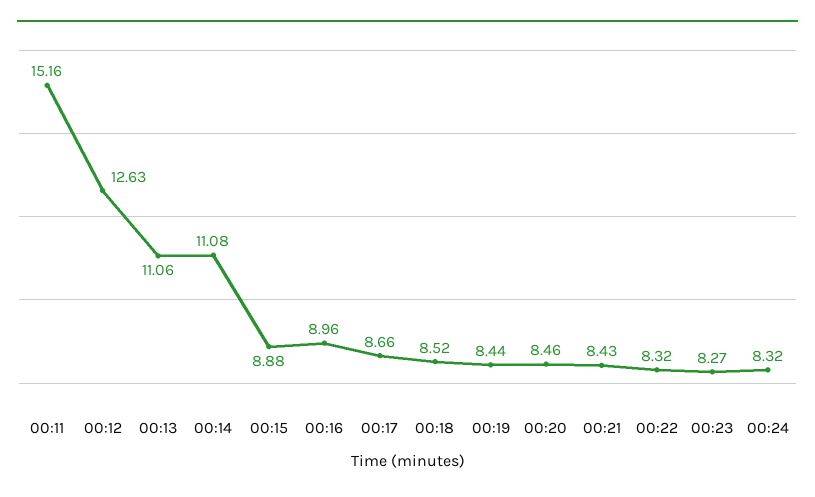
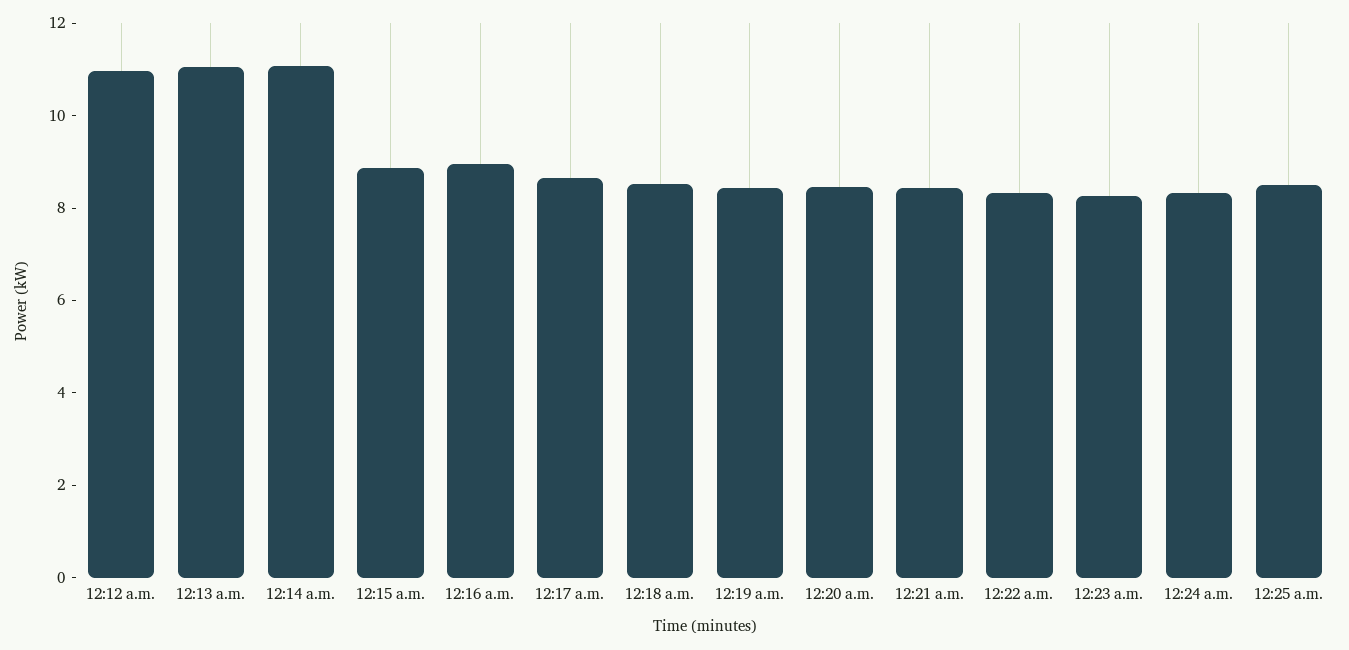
00:11: 15.16 -> none
00:12: 12.63 -> 11
12:25 a.m.: none -> 8.5

